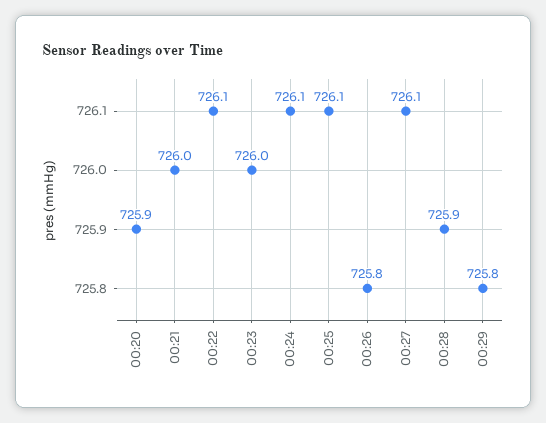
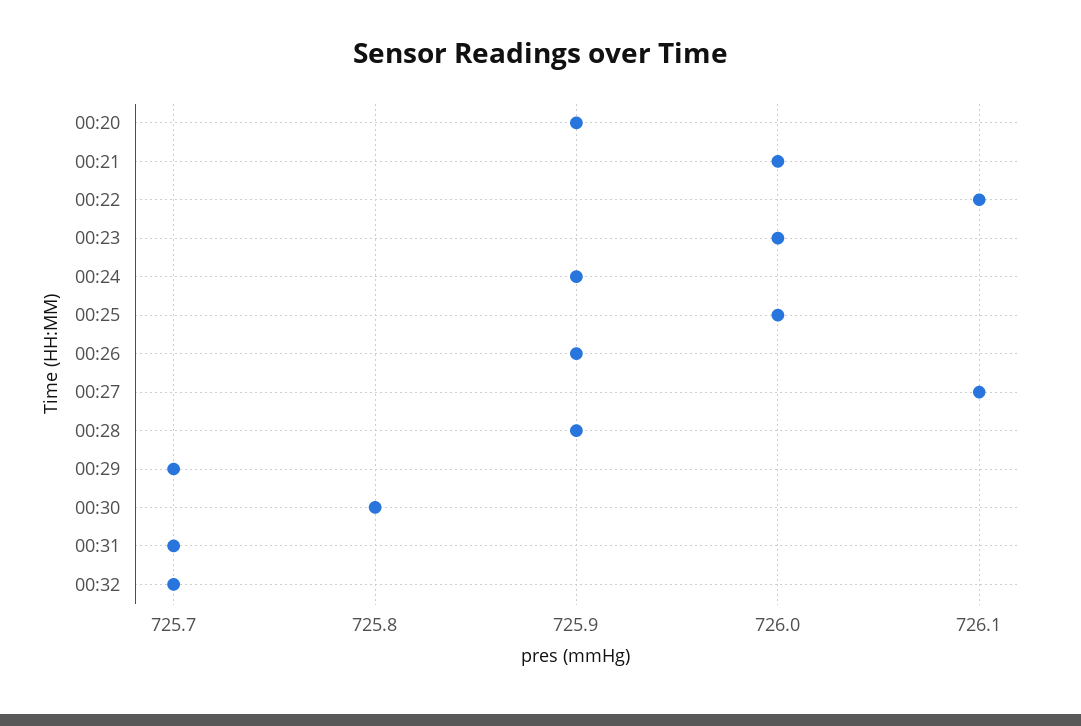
00:24: 726.1 -> 725.9
00:25: 726.1 -> 726
00:26: 725.8 -> 725.9
00:29: 725.8 -> 725.7
00:30: none -> 725.8
00:31: none -> 725.7
00:32: none -> 725.7

